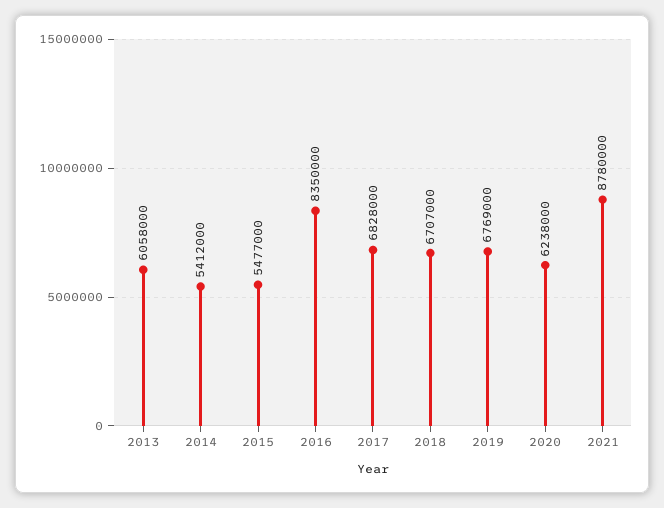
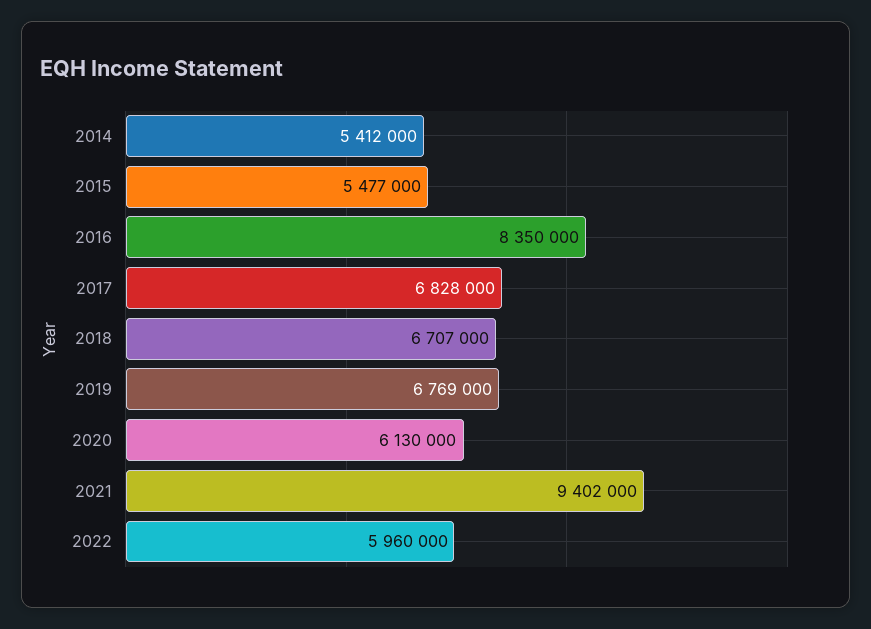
2013: 6058000 -> none
2020: 6238000 -> 6130000
2021: 8780000 -> 9402000
2022: none -> 5960000

